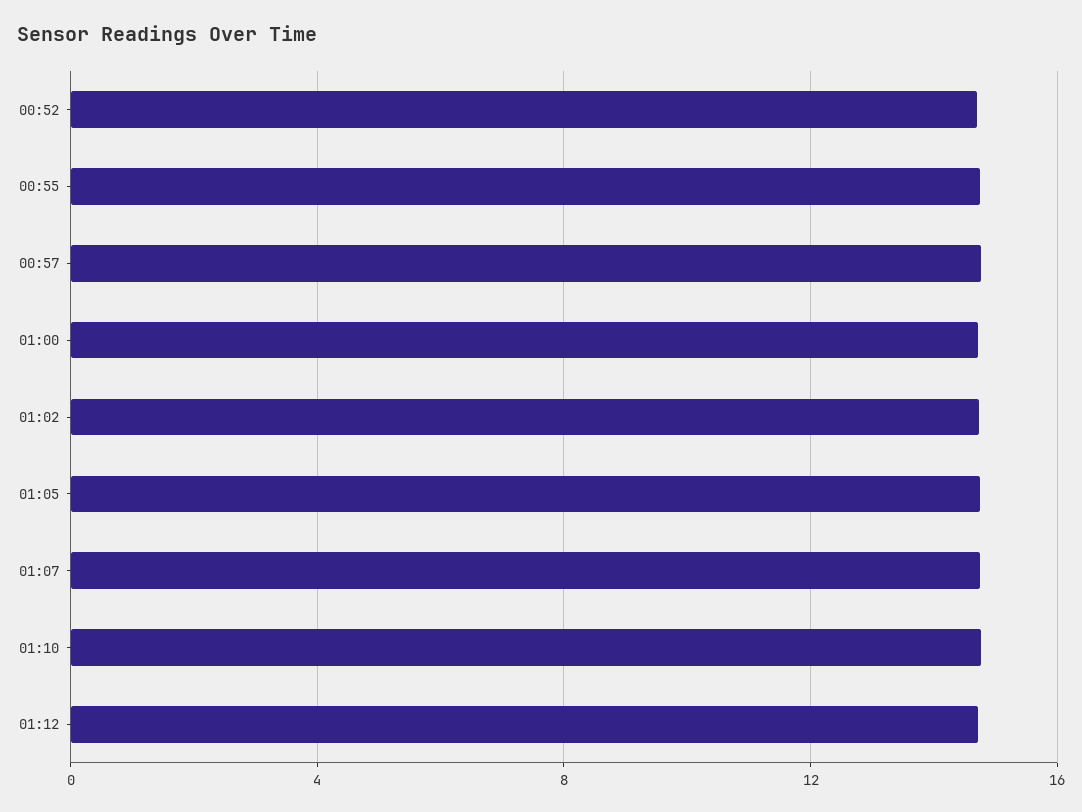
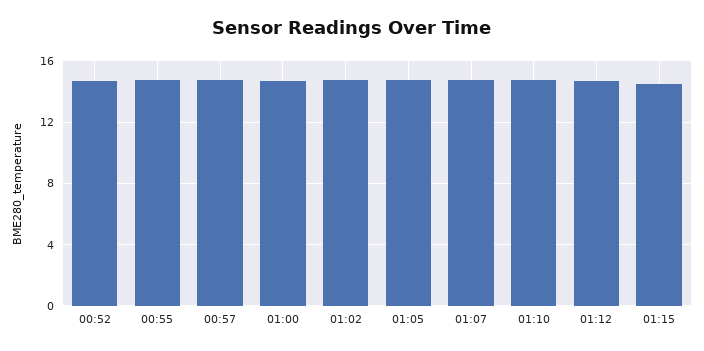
01:15: none -> 14.5

